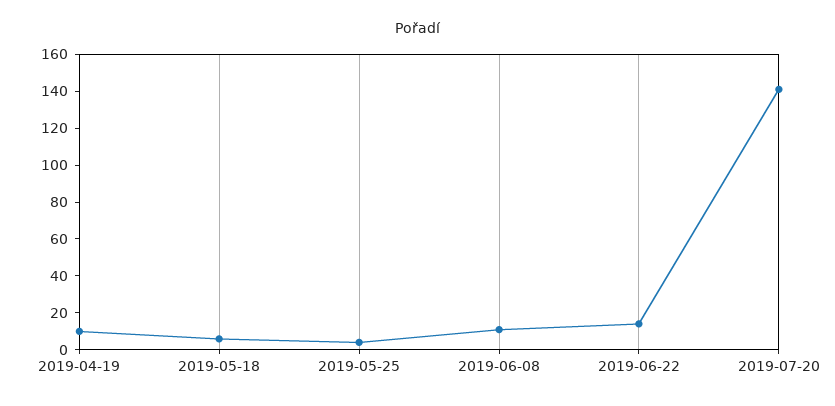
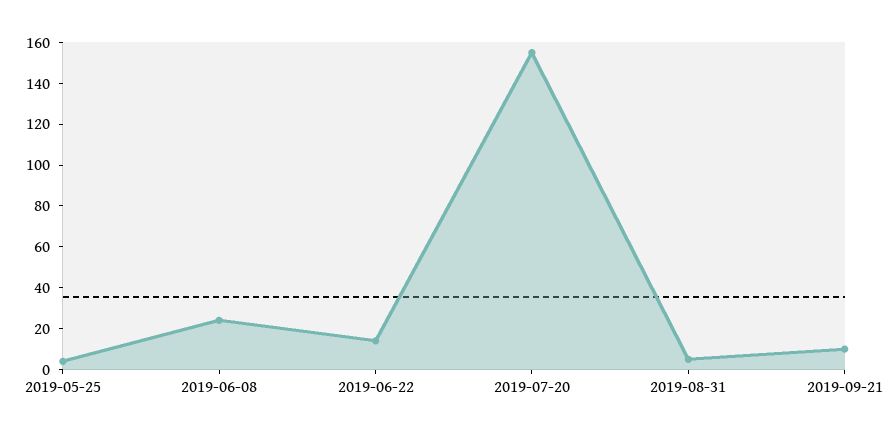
2019-04-19: 10 -> none
2019-05-18: 5 -> none
2019-06-08: 10 -> 25
2019-07-20: 140 -> 155
2019-08-31: none -> 5
2019-09-21: none -> 10

